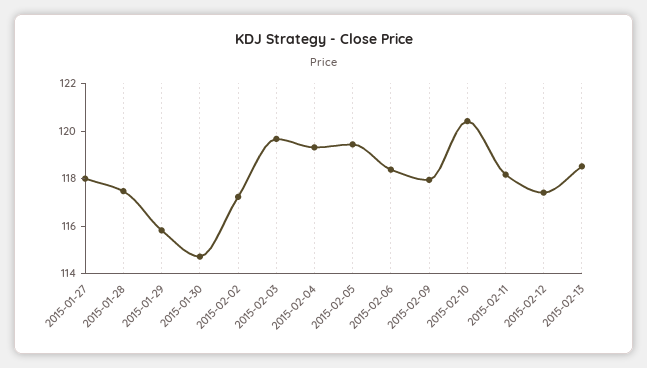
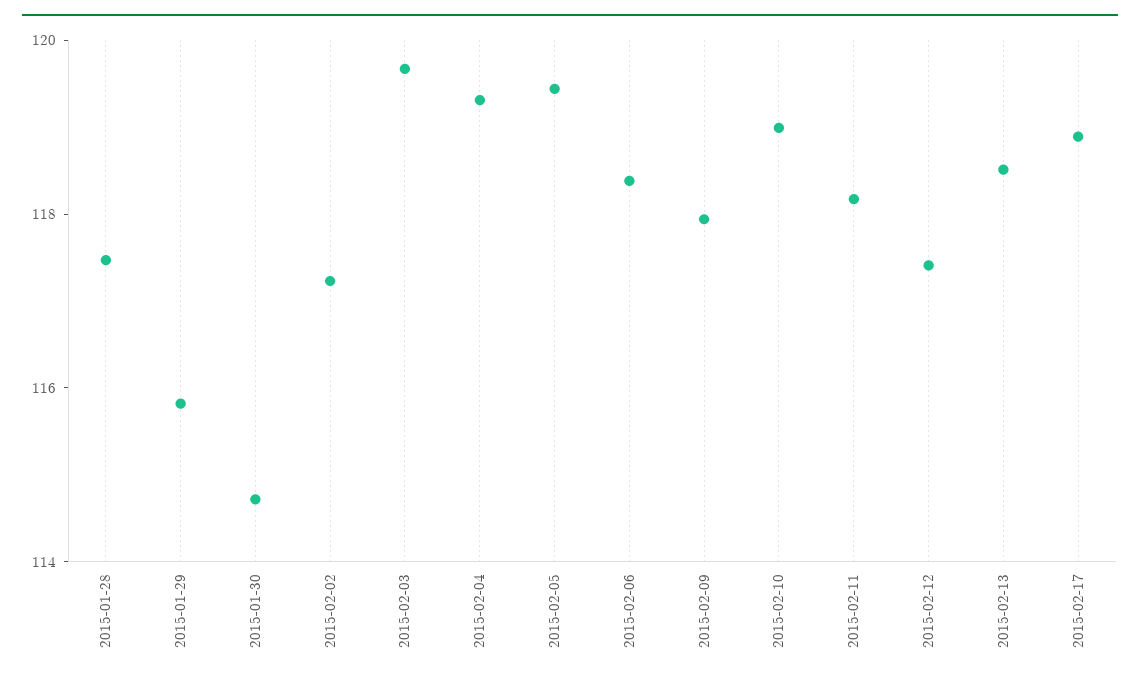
2015-01-27: 118 -> none
2015-02-10: 120.5 -> 119
2015-02-17: none -> 119

